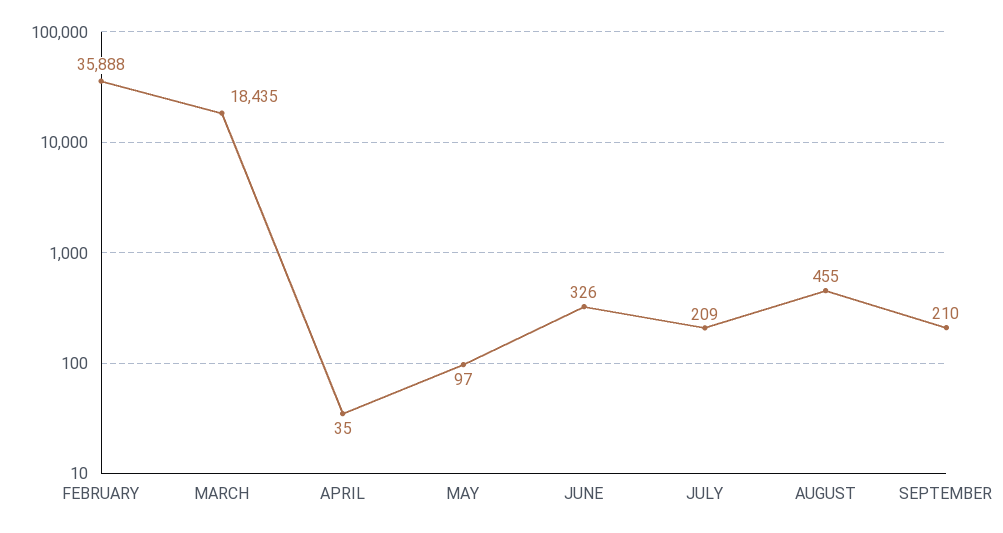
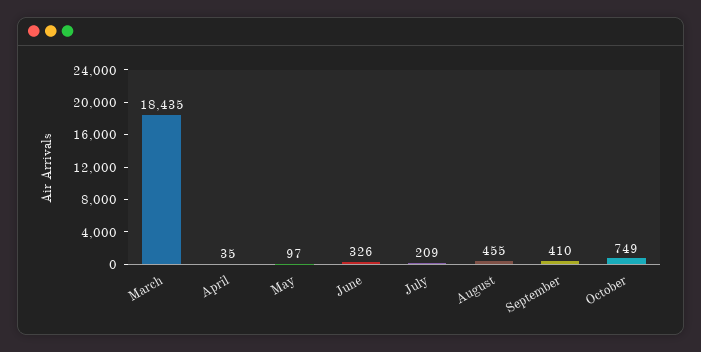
FEBRUARY: 35888 -> none
SEPTEMBER: 210 -> 410
October: none -> 749

